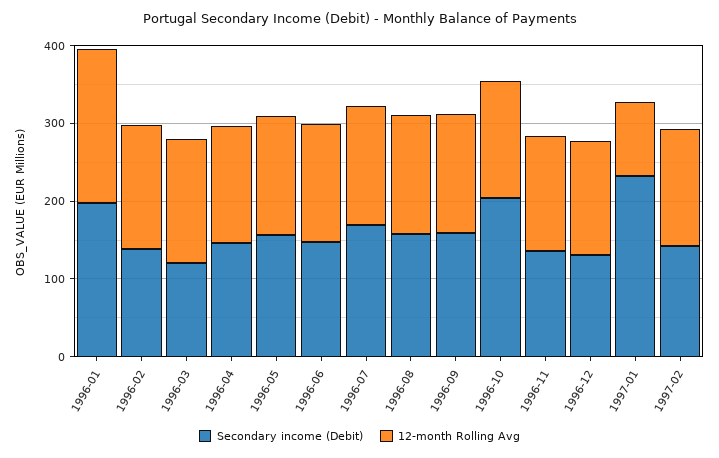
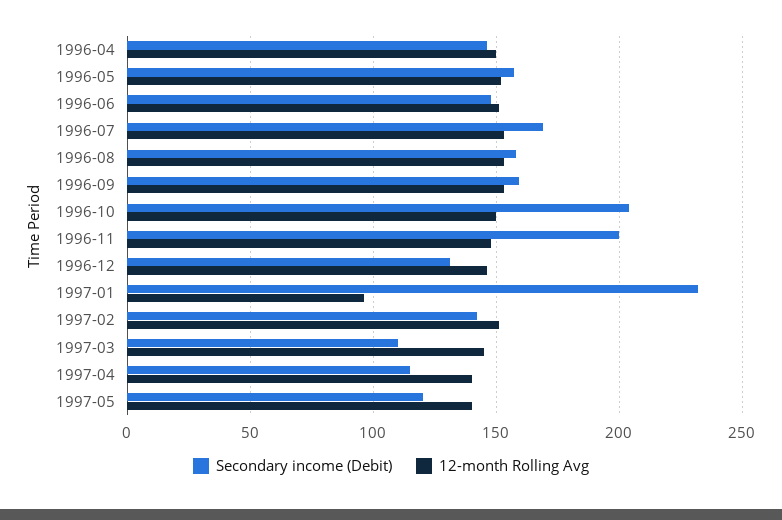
Secondary income (Debit), 1996-01: 200 -> none
12-month Rolling Avg, 1996-01: 200 -> none
Secondary income (Debit), 1996-02: 140 -> none
12-month Rolling Avg, 1996-02: 160 -> none
Secondary income (Debit), 1996-03: 120 -> none
12-month Rolling Avg, 1996-03: 160 -> none
Secondary income (Debit), 1996-11: 140 -> 200
Secondary income (Debit), 1997-03: none -> 110
12-month Rolling Avg, 1997-03: none -> 145
Secondary income (Debit), 1997-04: none -> 115
12-month Rolling Avg, 1997-04: none -> 140
Secondary income (Debit), 1997-05: none -> 120
12-month Rolling Avg, 1997-05: none -> 140

